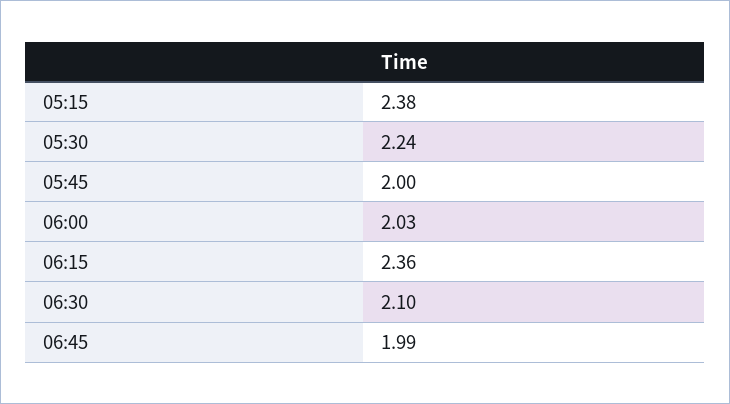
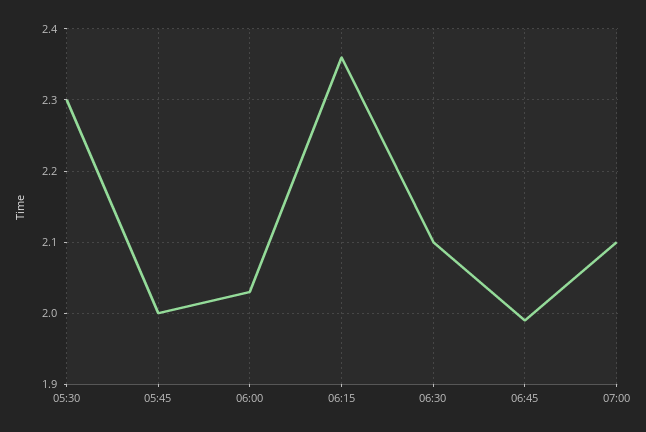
05:15: 2.38 -> none
05:30: 2.24 -> 2.3
07:00: none -> 2.1

